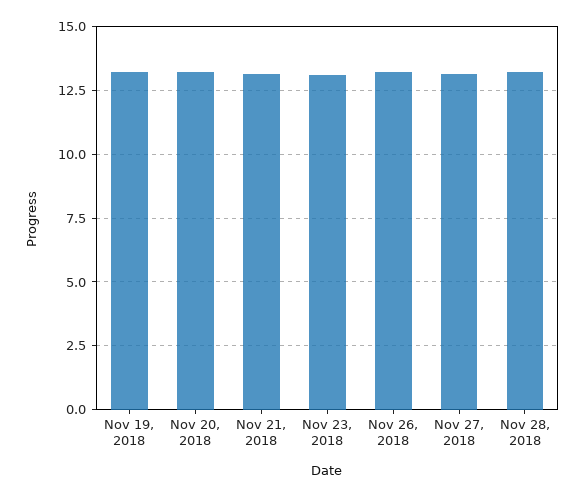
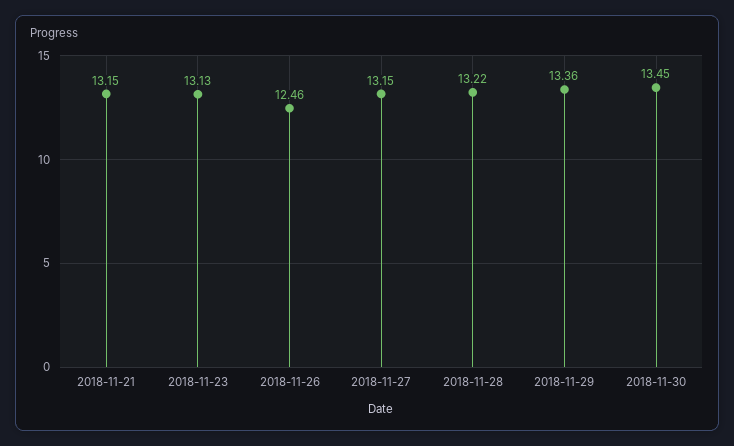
Nov 19, 2018: 13.25 -> none
Nov 20, 2018: 13.25 -> none
Nov 26, 2018: 13.25 -> 12.46
2018-11-29: none -> 13.36
2018-11-30: none -> 13.45

